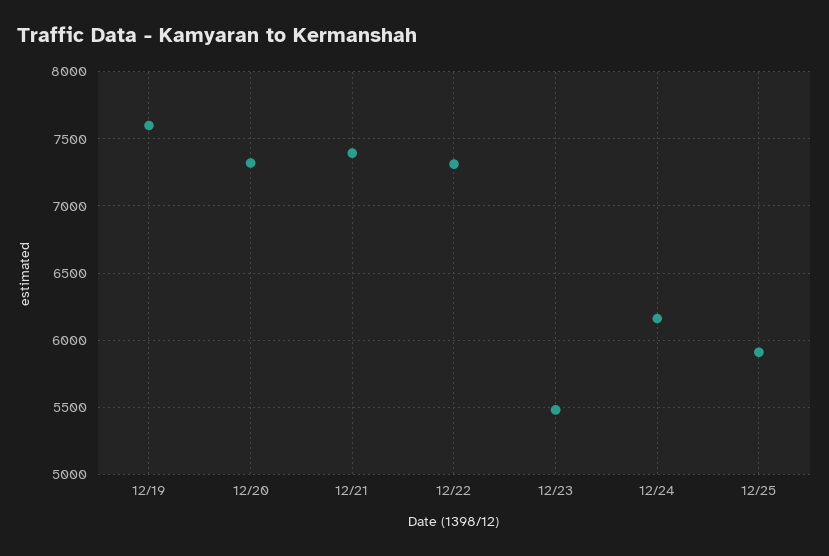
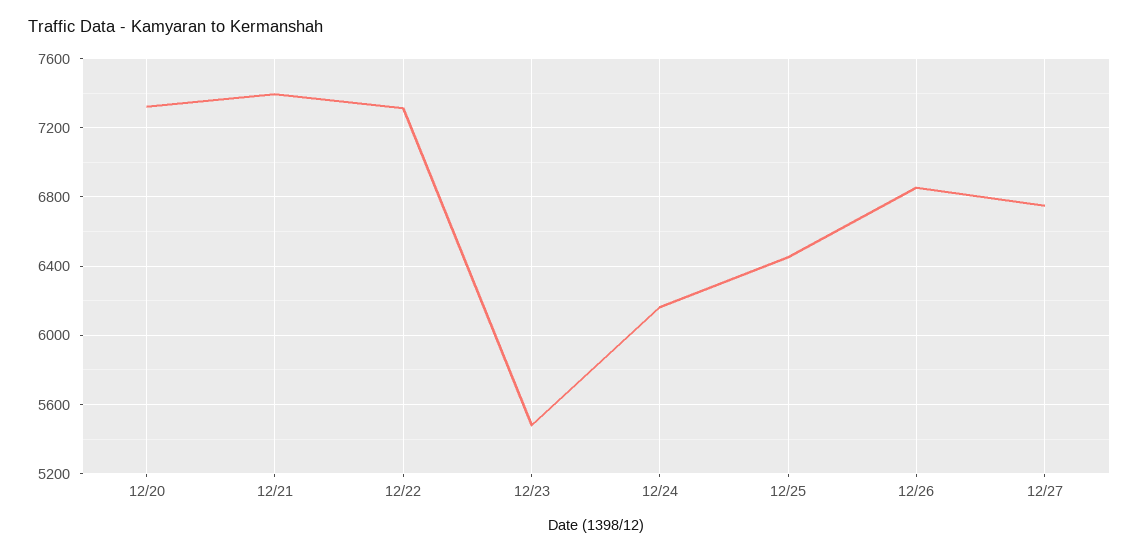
12/19: 7600 -> none
12/25: 5900 -> 6450
12/26: none -> 6850
12/27: none -> 6750

